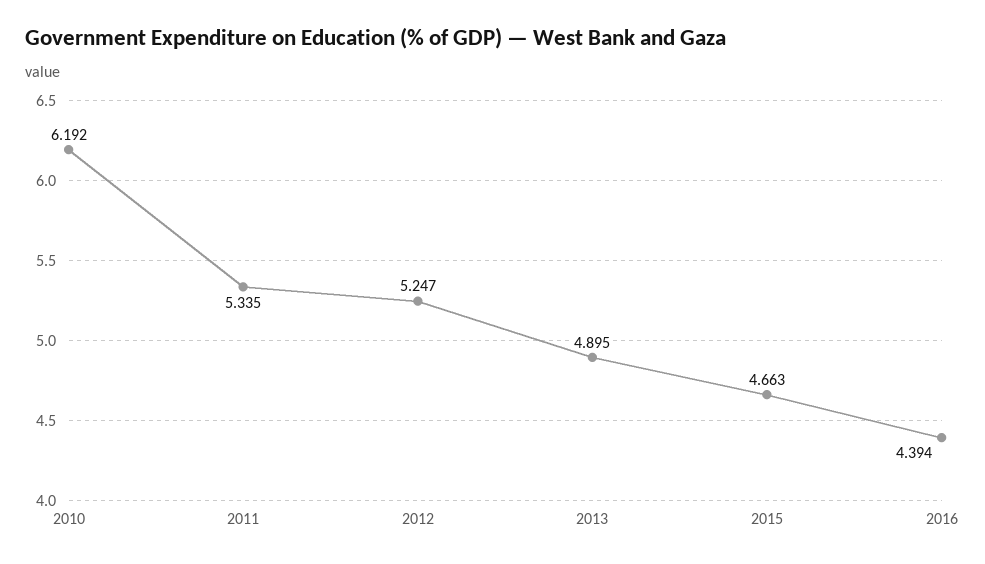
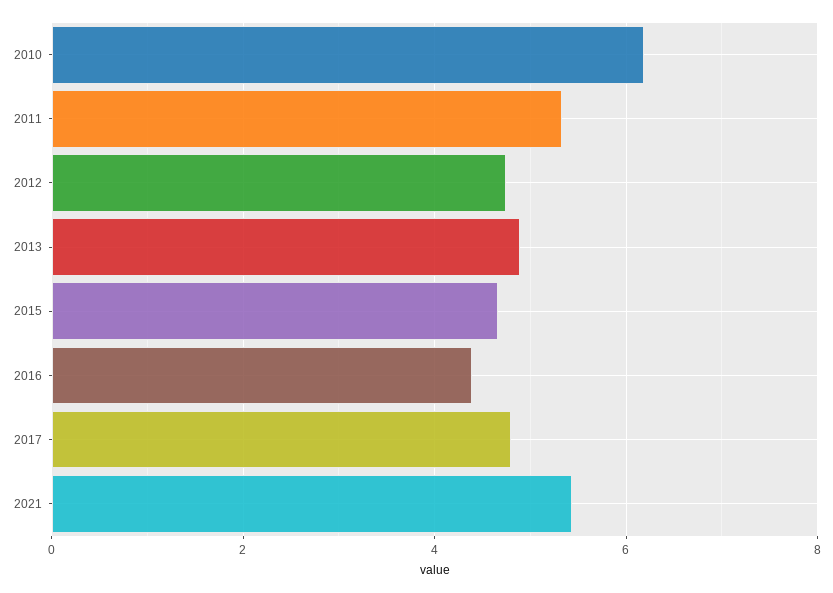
2012: 5.247 -> 4.8
2017: none -> 4.8
2021: none -> 5.4

